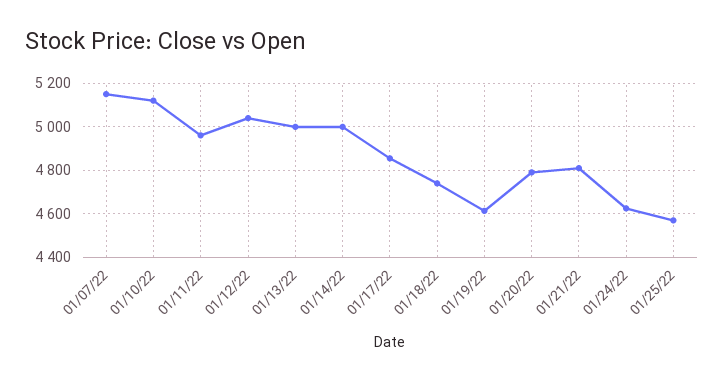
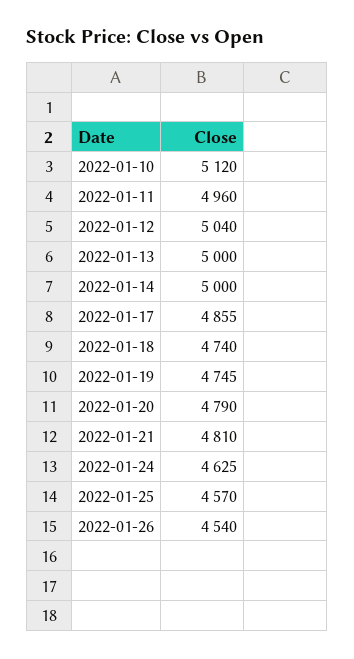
01/07/22: 5150 -> none
01/19/22: 4600 -> 4745
2022-01-26: none -> 4540

